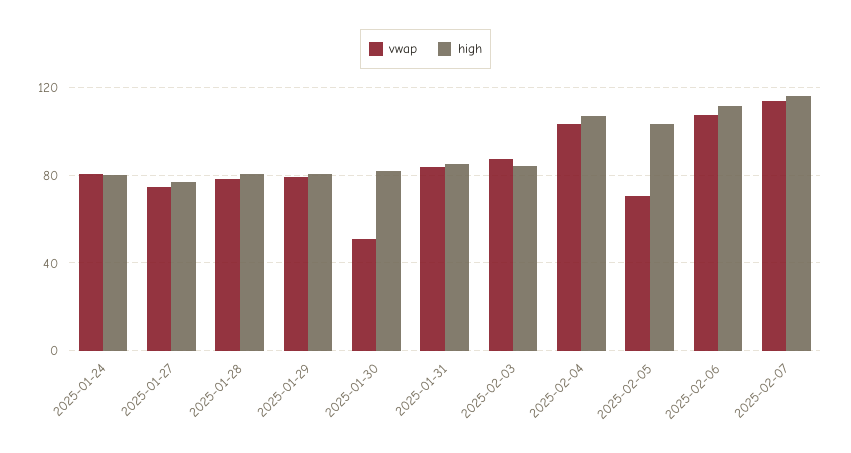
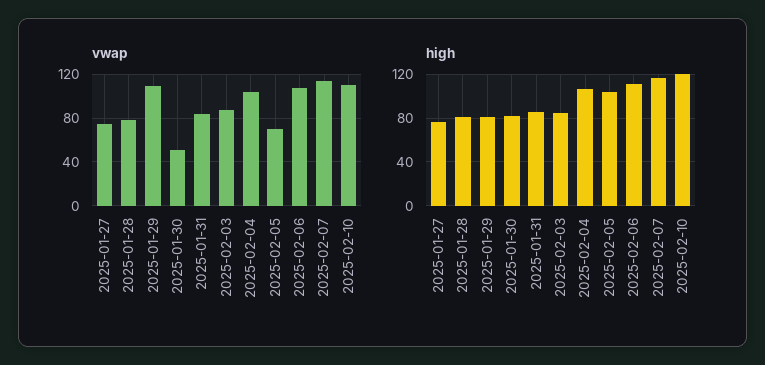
vwap, 2025-01-24: 80 -> none
high, 2025-01-24: 80 -> none
vwap, 2025-01-29: 80 -> 110
vwap, 2025-02-10: none -> 110
high, 2025-02-10: none -> 120

